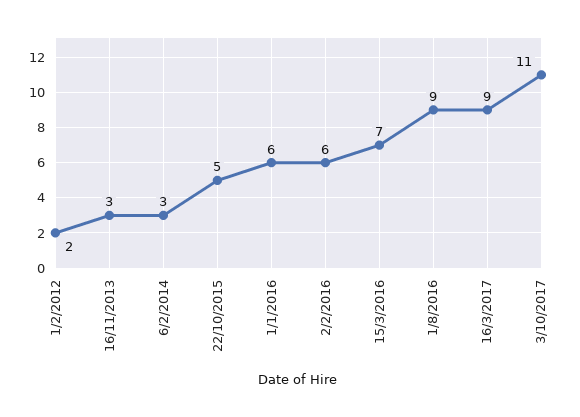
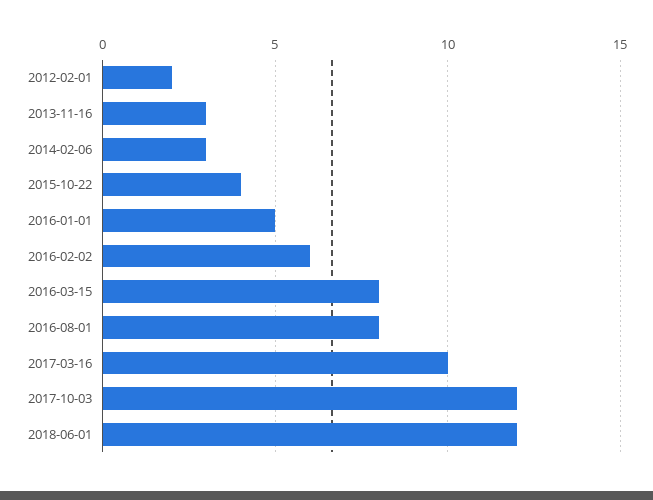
22/10/2015: 5 -> 4
1/1/2016: 6 -> 5
15/3/2016: 7 -> 8
1/8/2016: 9 -> 8
16/3/2017: 9 -> 10
3/10/2017: 11 -> 12
2018-06-01: none -> 12

